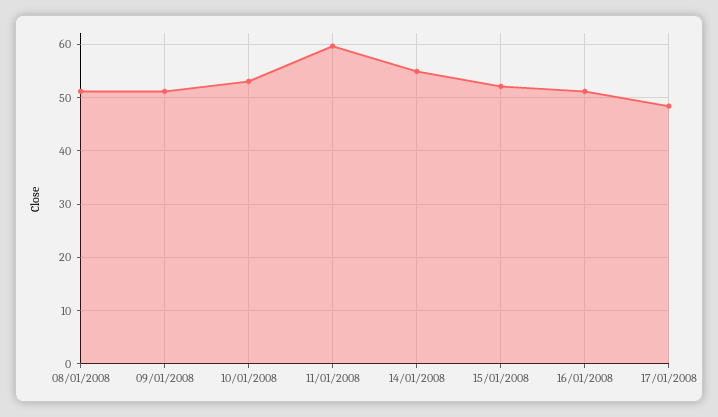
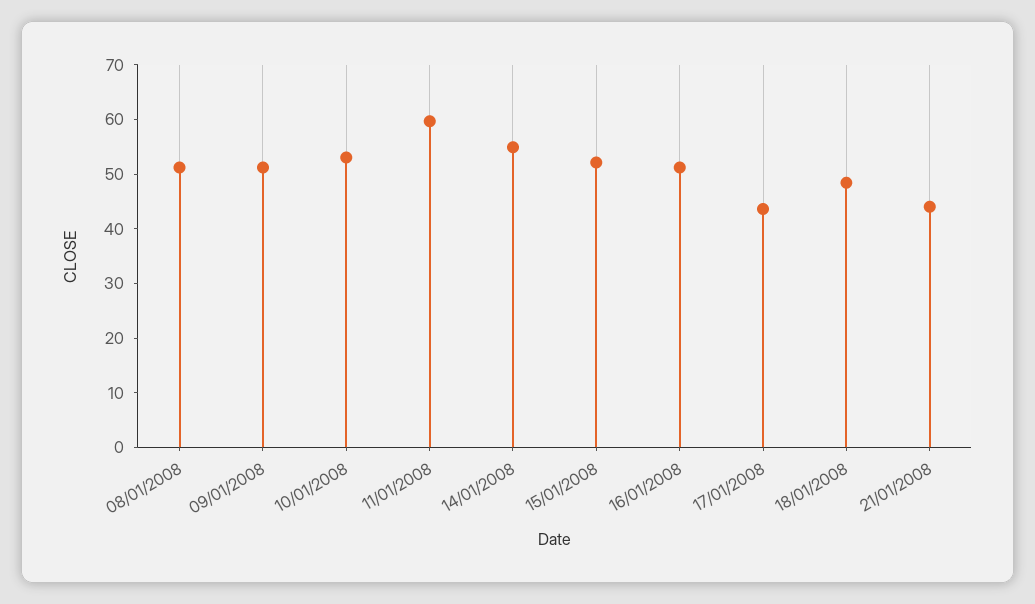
17/01/2008: 48 -> 44
18/01/2008: none -> 48
21/01/2008: none -> 44

